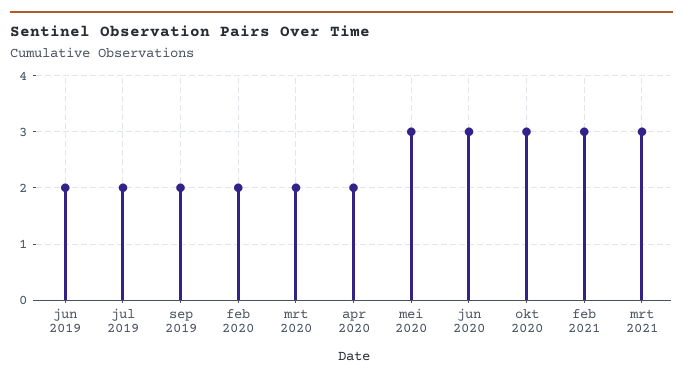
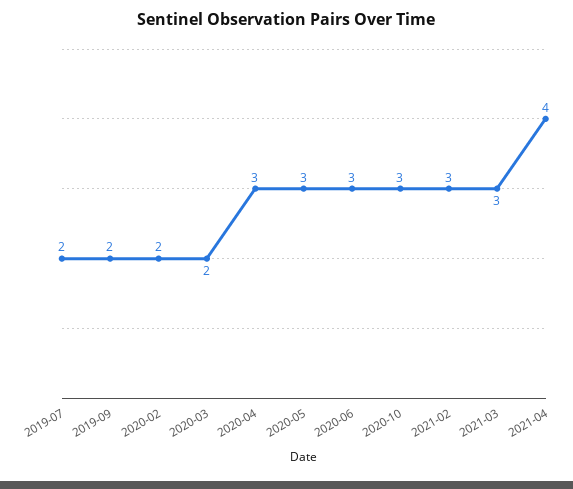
jun 2019: 2 -> none
apr 2020: 2 -> 3
2021-04: none -> 4

